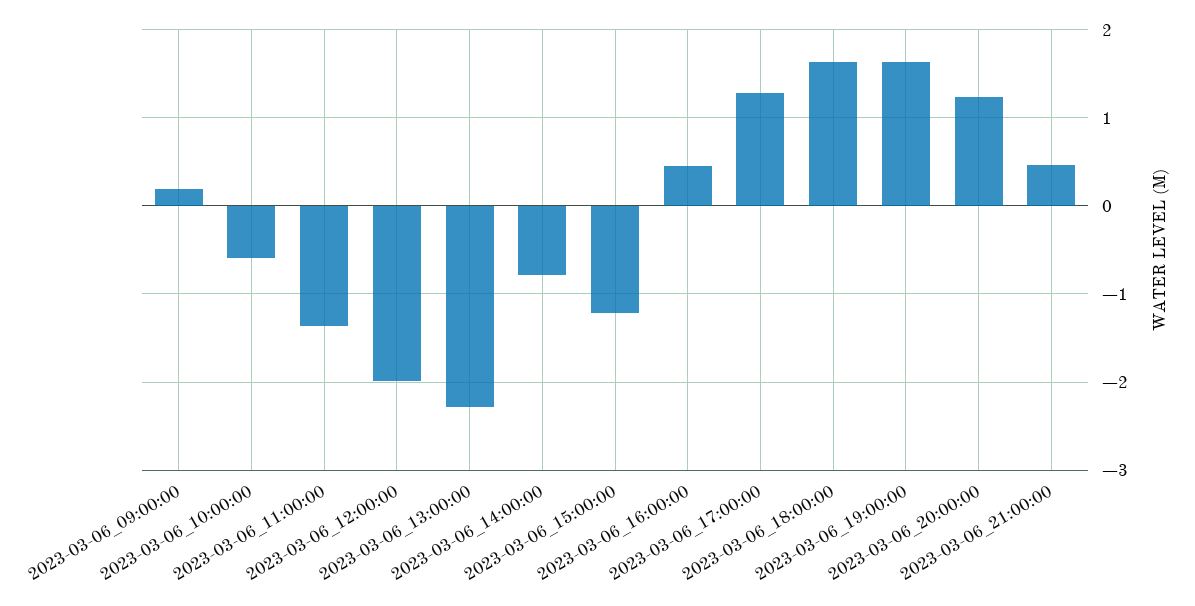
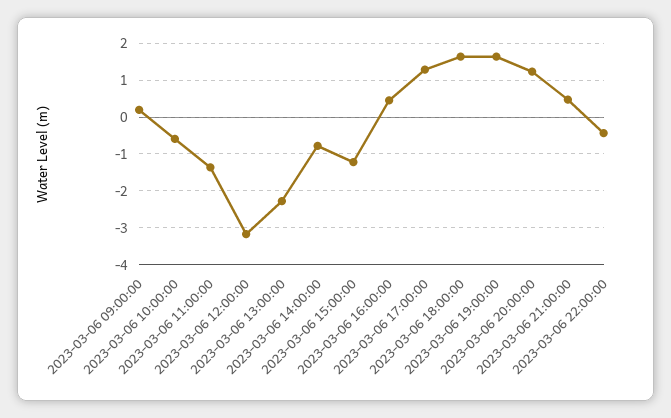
2023-03-06_12:00:00: -2 -> -3.2
2023-03-06 22:00:00: none -> -0.4

